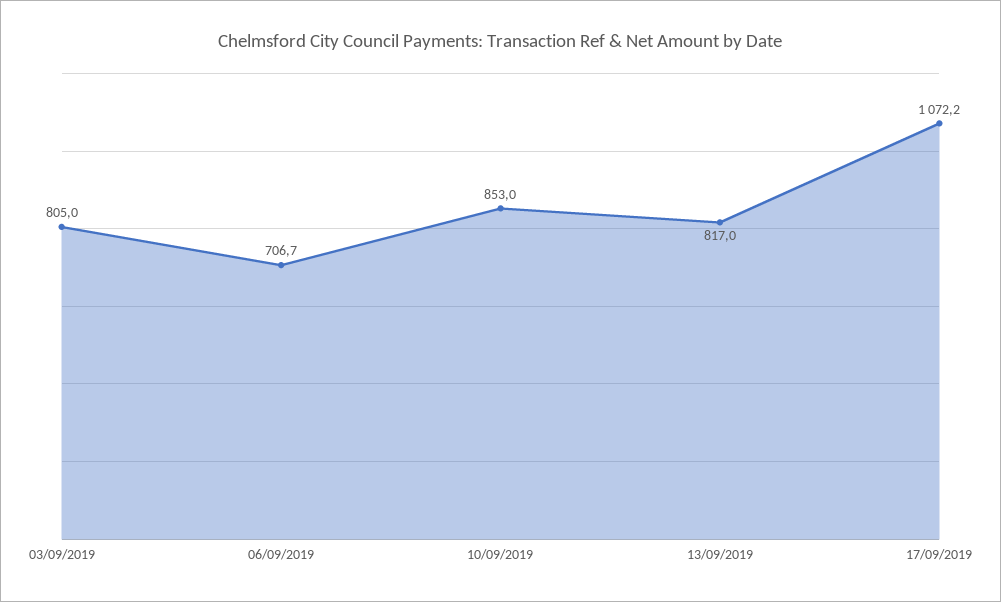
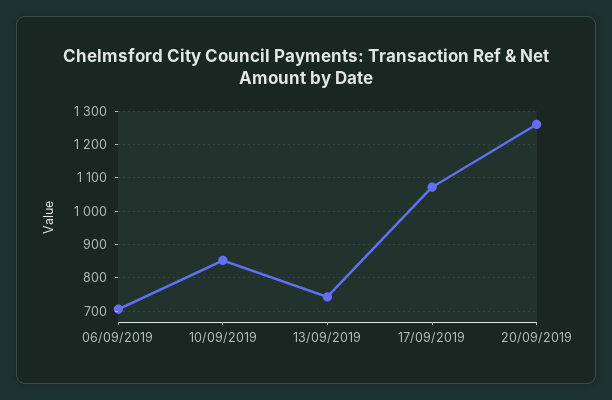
03/09/2019: 805 -> none
13/09/2019: 817 -> 740
20/09/2019: none -> 1260

